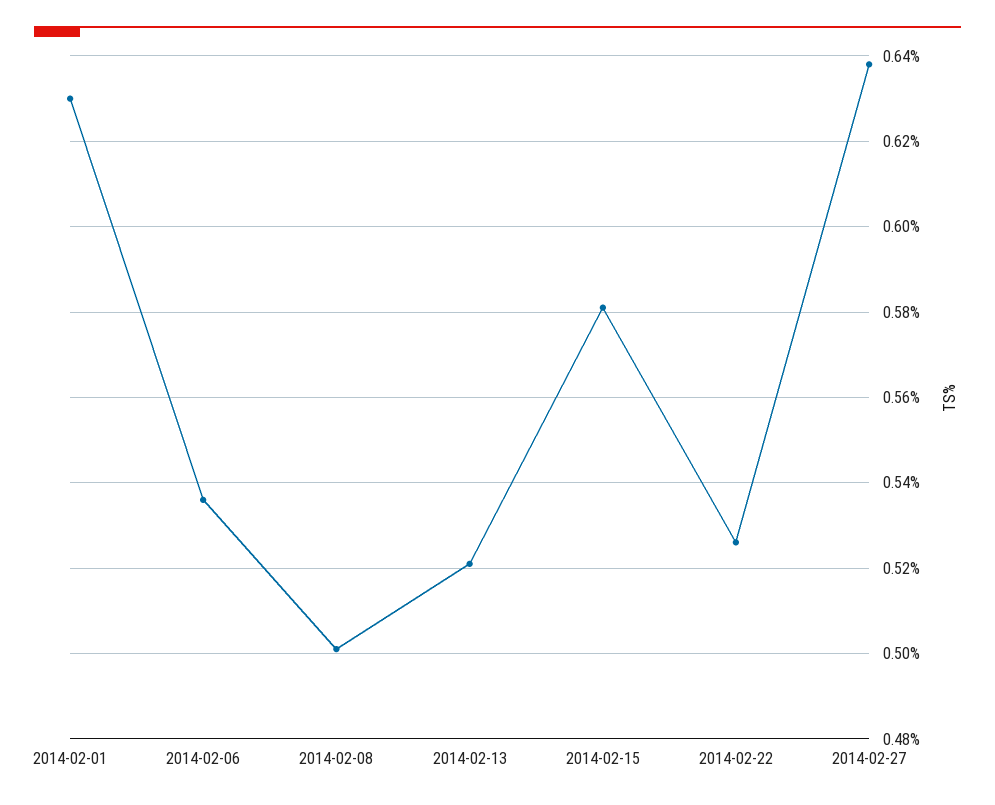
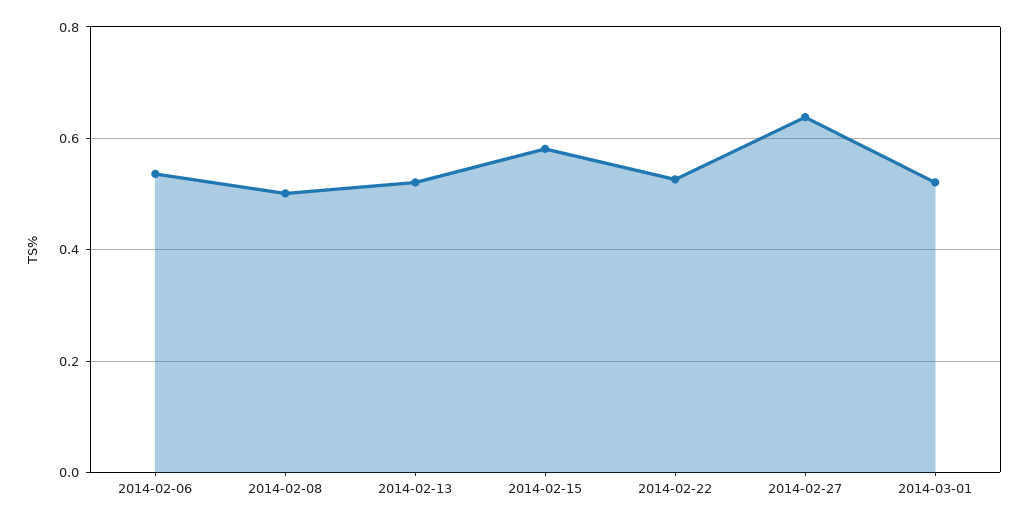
2014-02-01: 0.63 -> none
2014-03-01: none -> 0.52

